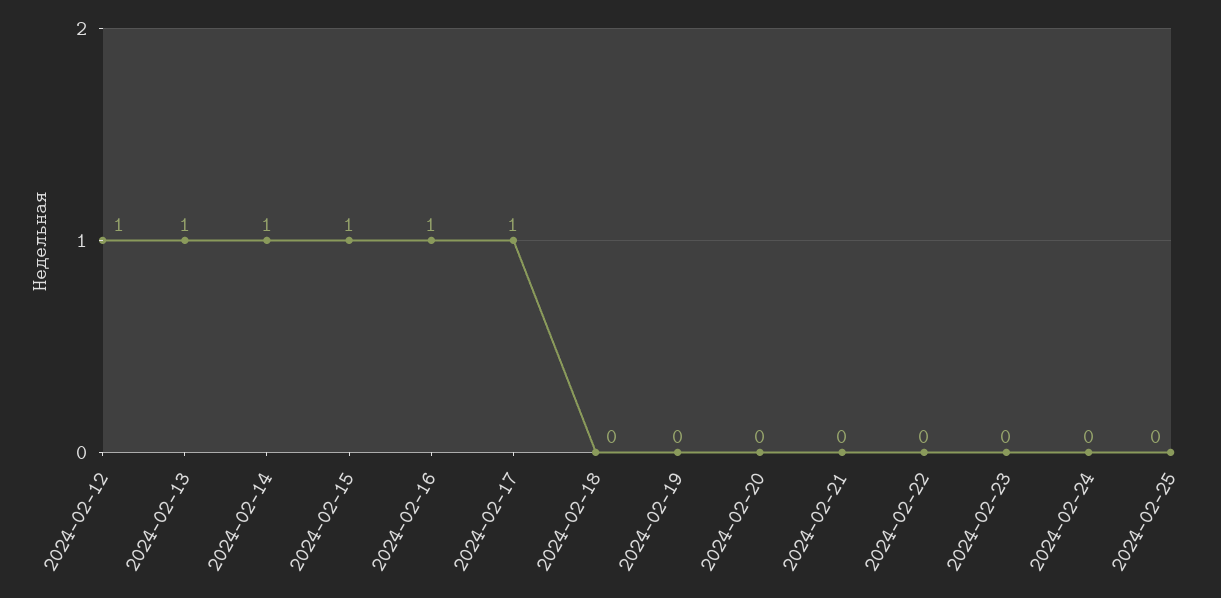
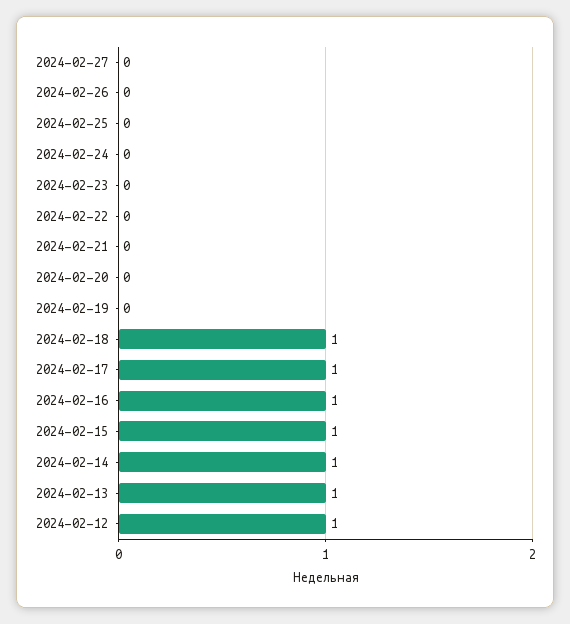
2024-02-18: 0 -> 1
2024-02-27: none -> 0
2024-02-26: none -> 0

